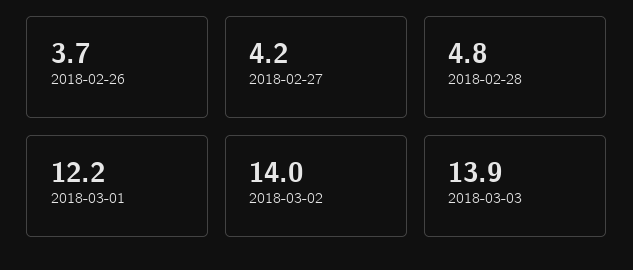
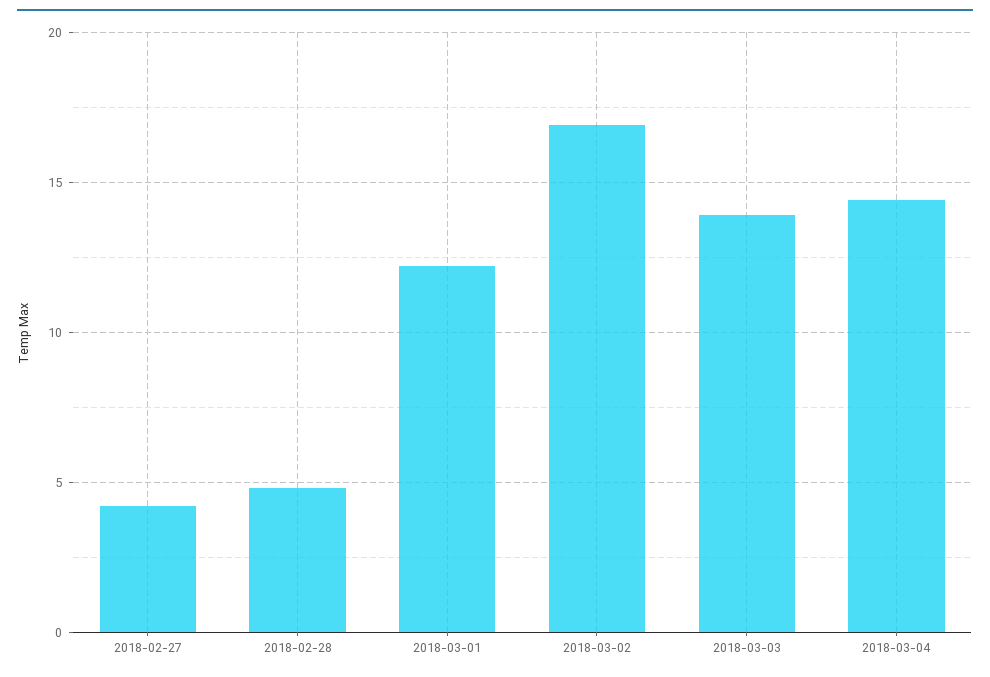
2018-02-26: 3.7 -> none
2018-03-02: 14 -> 17
2018-03-04: none -> 14.5

